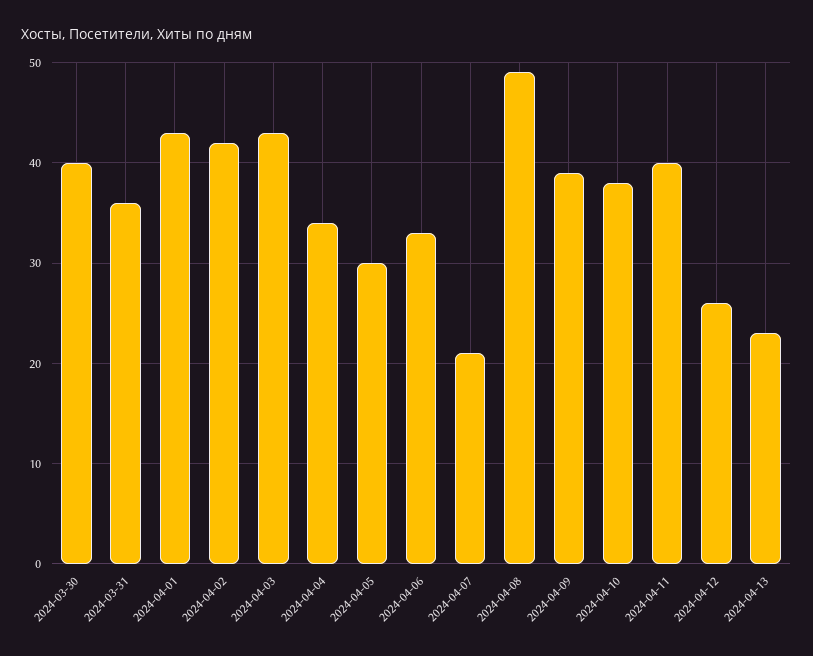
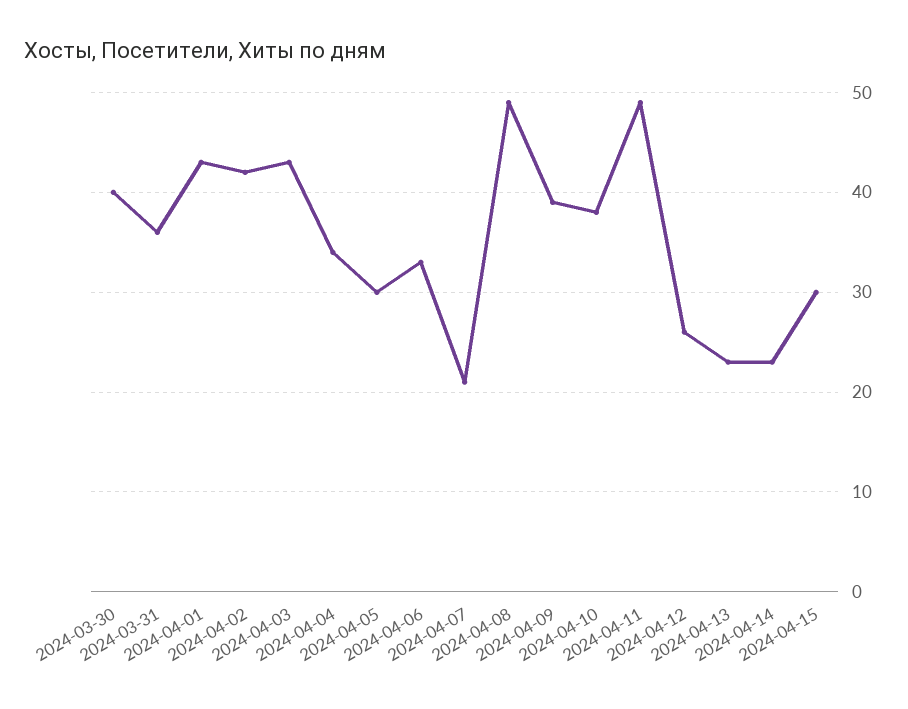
2024-04-11: 40 -> 49
2024-04-14: none -> 23
2024-04-15: none -> 30

